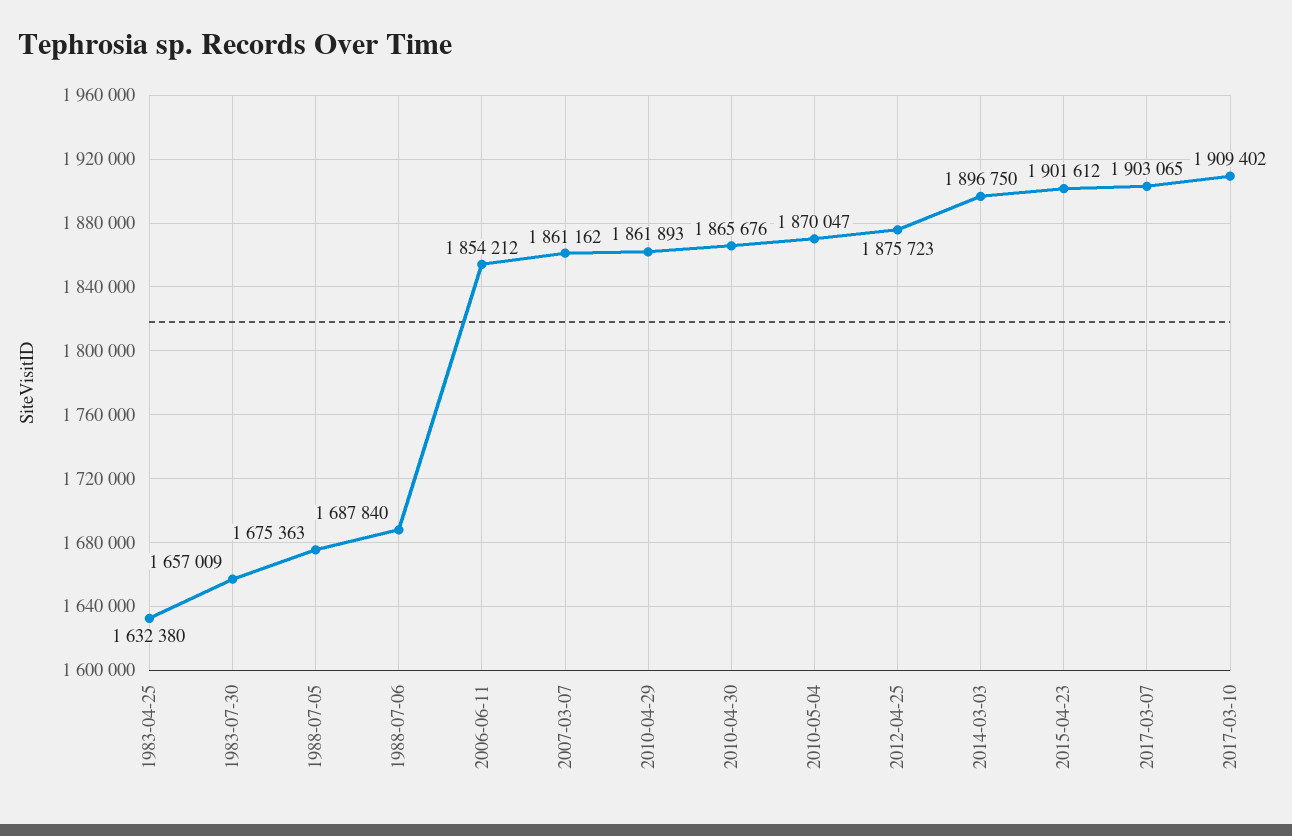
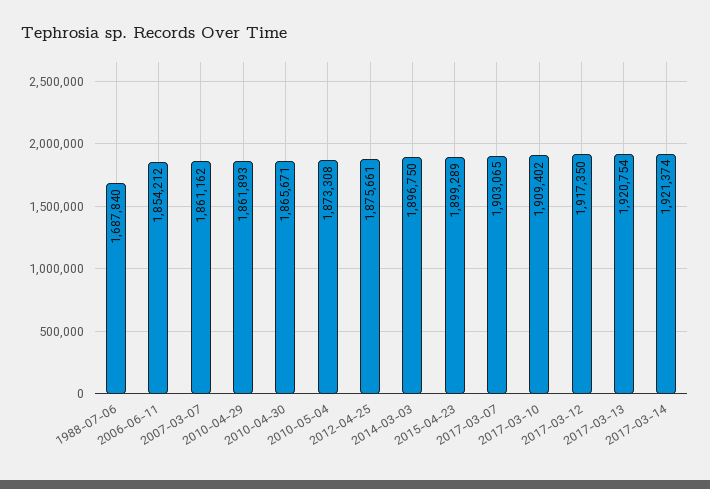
1983-04-25: 1632380 -> none
1983-07-30: 1657009 -> none
1988-07-05: 1675363 -> none
2010-04-30: 1865676 -> 1865671
2010-05-04: 1870047 -> 1873308
2012-04-25: 1875723 -> 1875661
2015-04-23: 1901612 -> 1899289
2017-03-12: none -> 1917350
2017-03-13: none -> 1920754
2017-03-14: none -> 1921374

